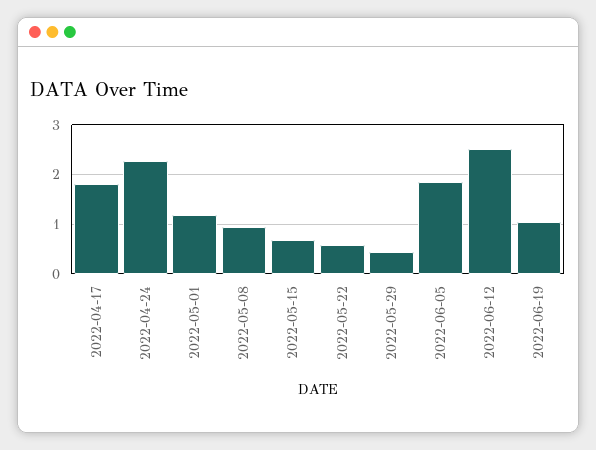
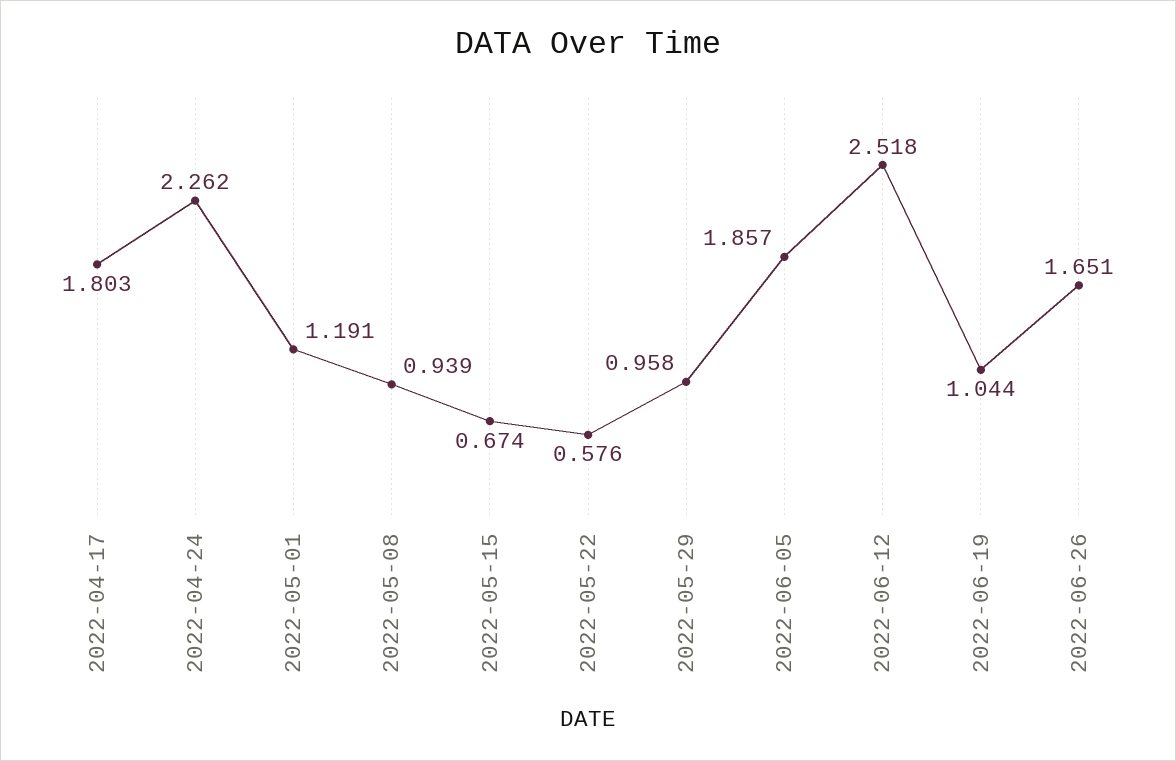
2022-05-29: 0.4 -> 0.958
2022-06-26: none -> 1.651

